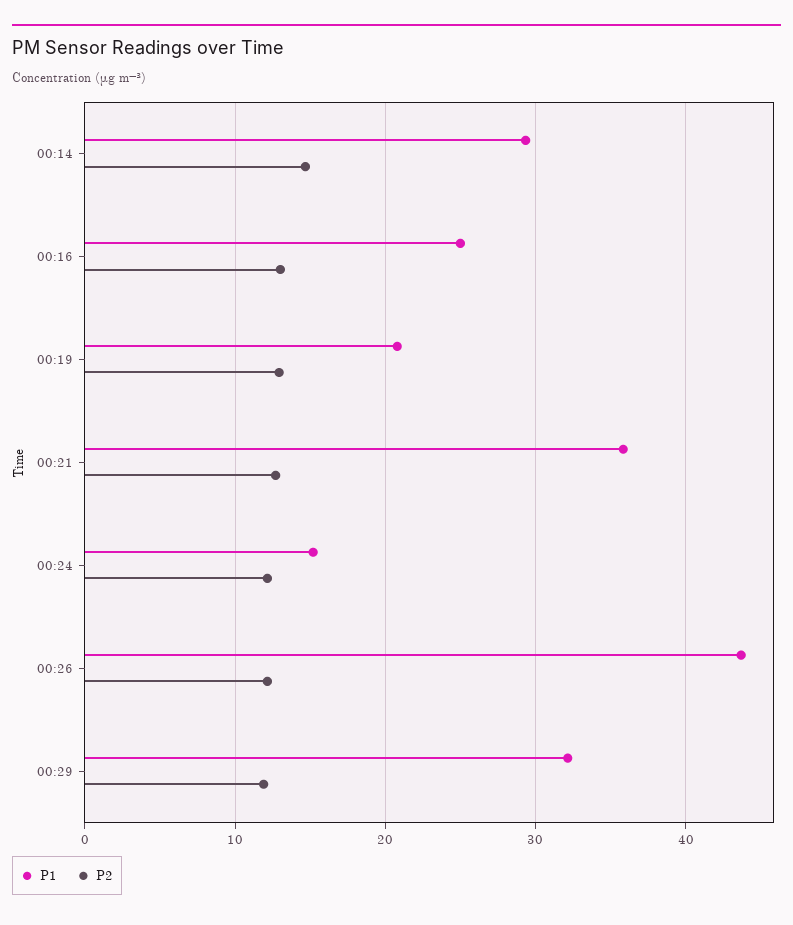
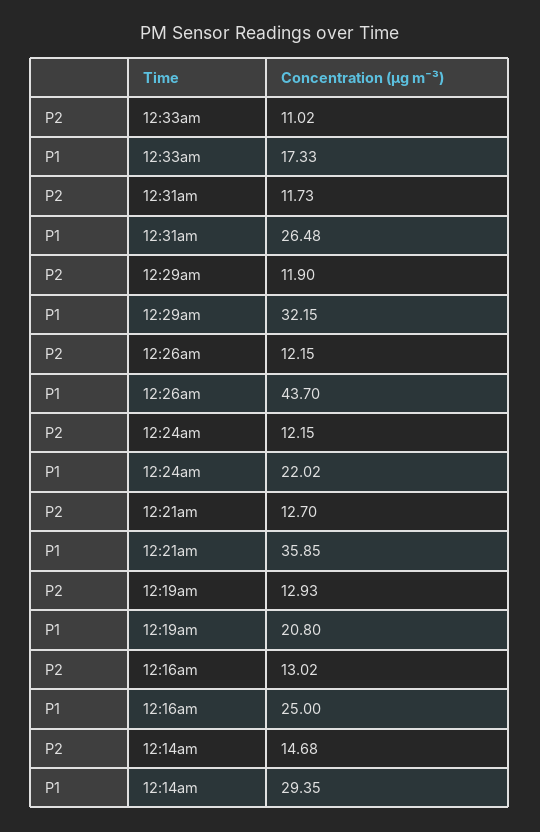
P1, 00:24: 15 -> 22.02
P2, 12:33am: none -> 11.02
P1, 12:33am: none -> 17.33
P2, 12:31am: none -> 11.73
P1, 12:31am: none -> 26.48

